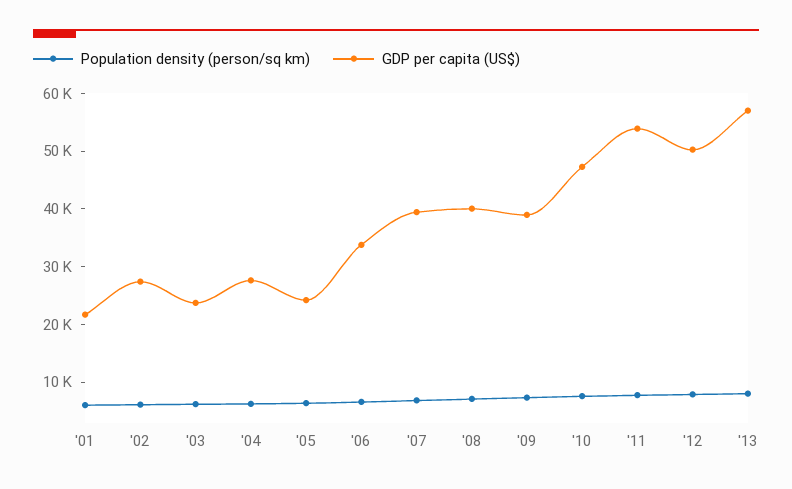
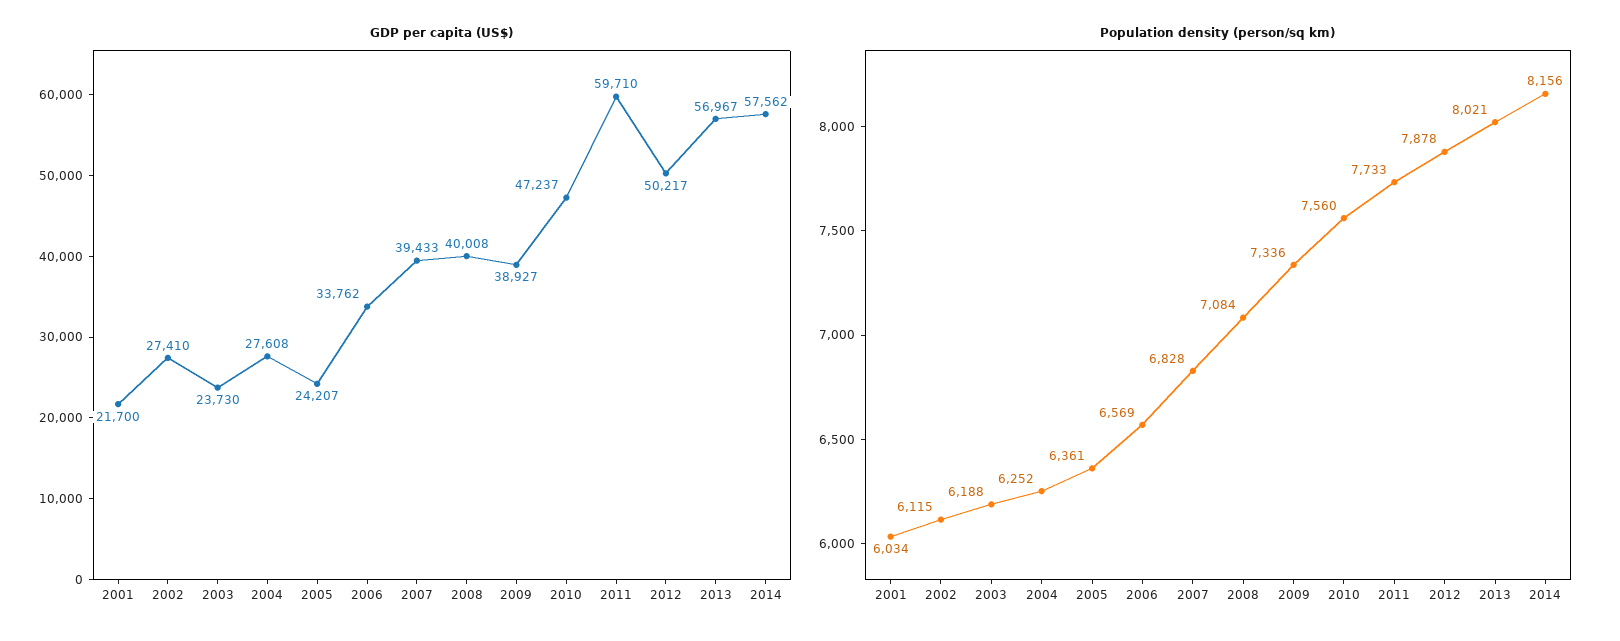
GDP per capita (US$), '11: 54000 -> 59710
GDP per capita (US$), 2014: none -> 57562
Population density (person/sq km), 2014: none -> 8156

